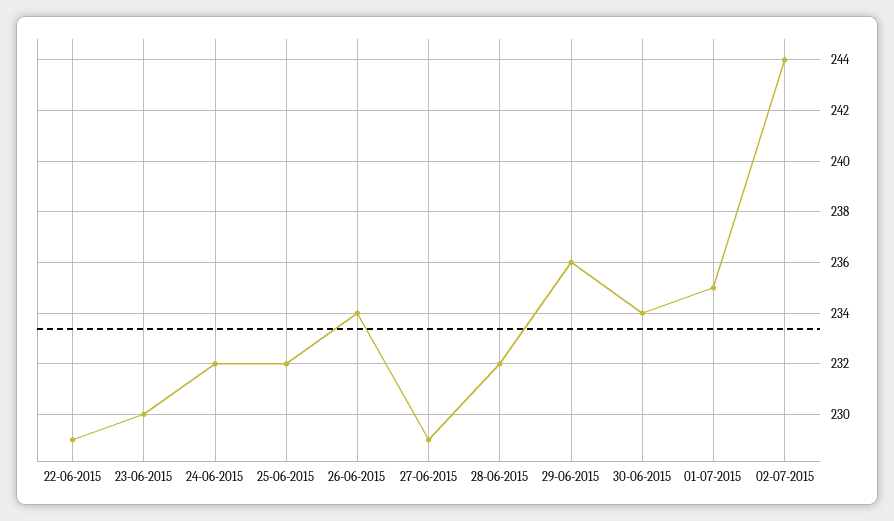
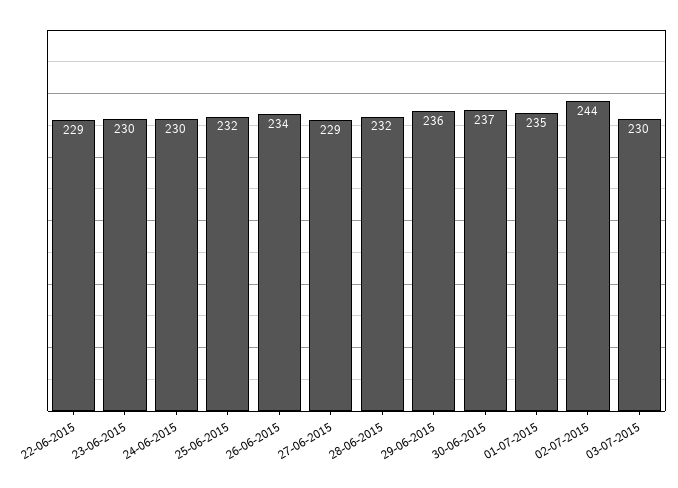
24-06-2015: 232 -> 230
30-06-2015: 234 -> 237
03-07-2015: none -> 230

